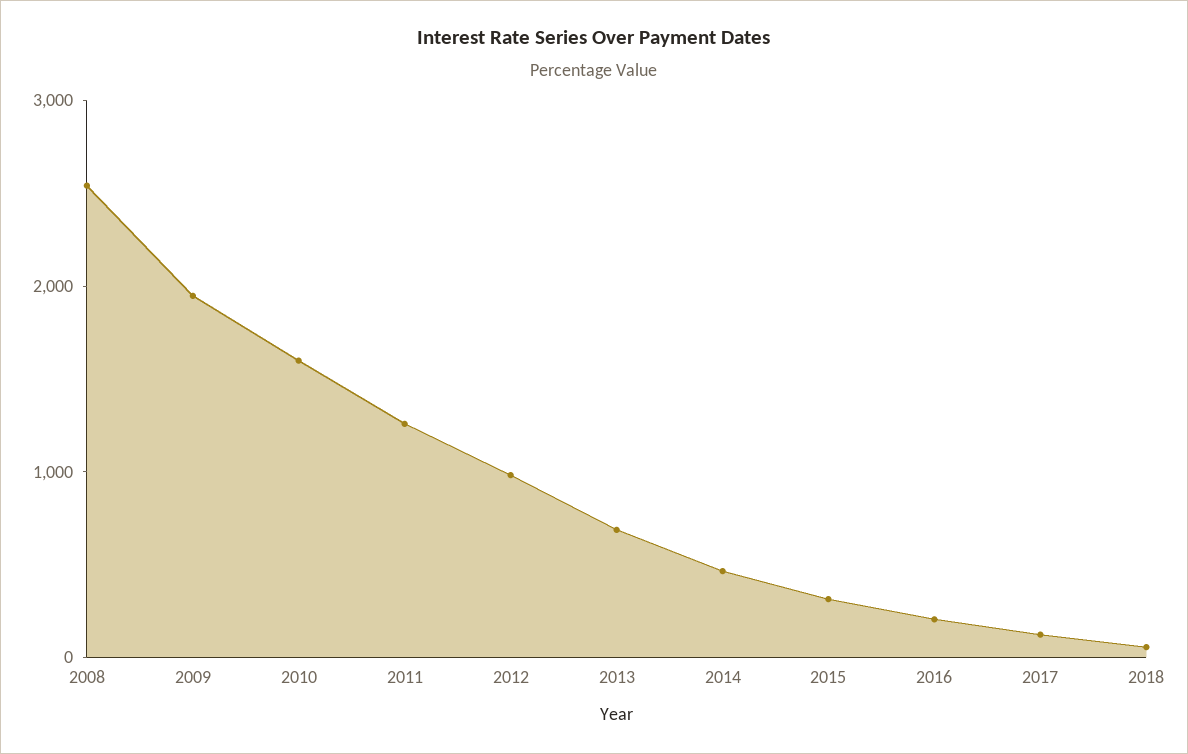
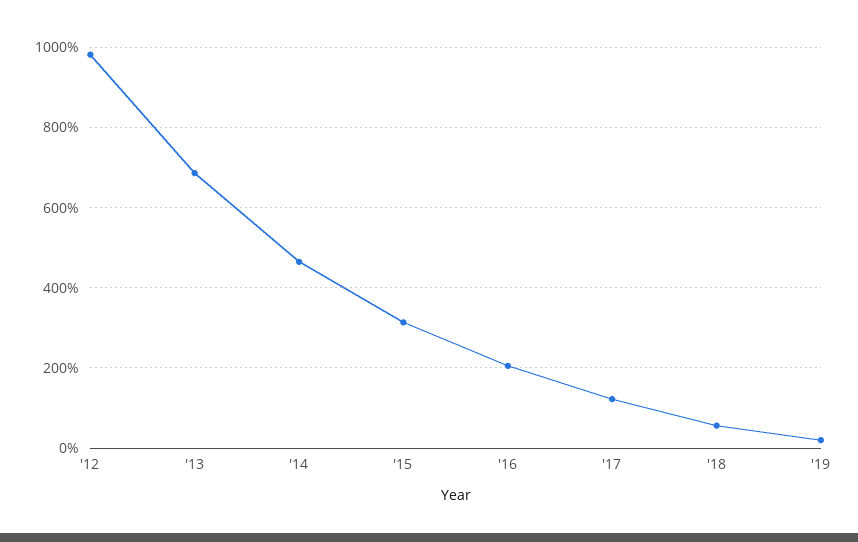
2008: 2600 -> none
2009: 2000 -> none
2010: 1600 -> none
2011: 1200 -> none
'19: none -> 20

